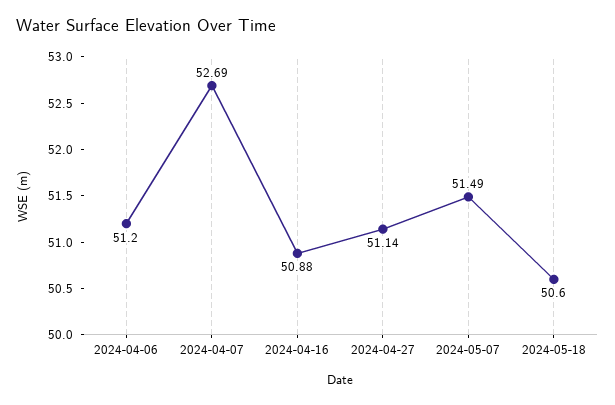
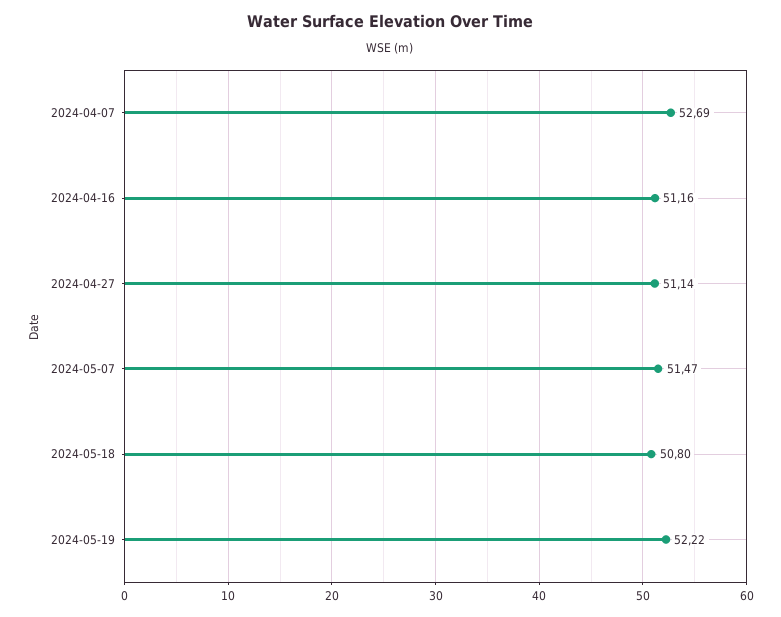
2024-04-06: 51.2 -> none
2024-04-16: 50.88 -> 51.16
2024-05-07: 51.49 -> 51.47
2024-05-18: 50.6 -> 50.8
2024-05-19: none -> 52.22

